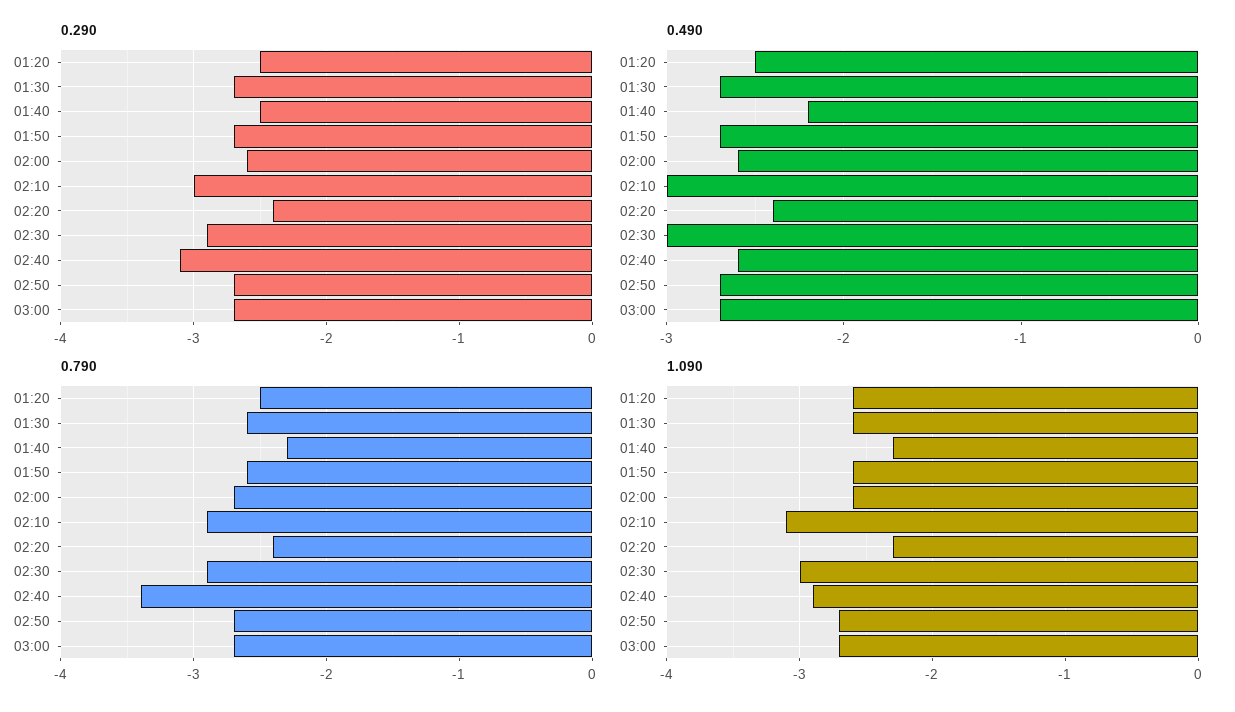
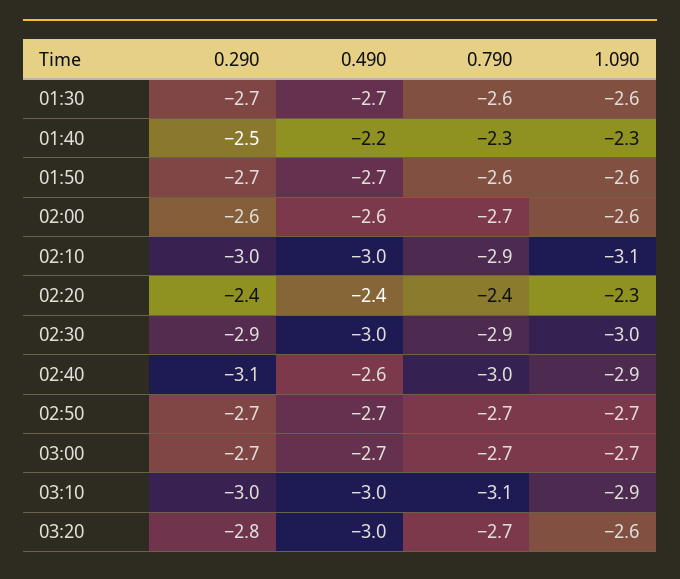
0.290, 01:20: -2.5 -> none
0.490, 01:20: -2.5 -> none
0.790, 01:20: -2.5 -> none
0.790, 02:40: -3.4 -> -3
1.090, 01:20: -2.6 -> none
0.290, 03:10: none -> -3
0.490, 03:10: none -> -3
0.790, 03:10: none -> -3.1
1.090, 03:10: none -> -2.9
0.290, 03:20: none -> -2.8
0.490, 03:20: none -> -3
0.790, 03:20: none -> -2.7
1.090, 03:20: none -> -2.6

